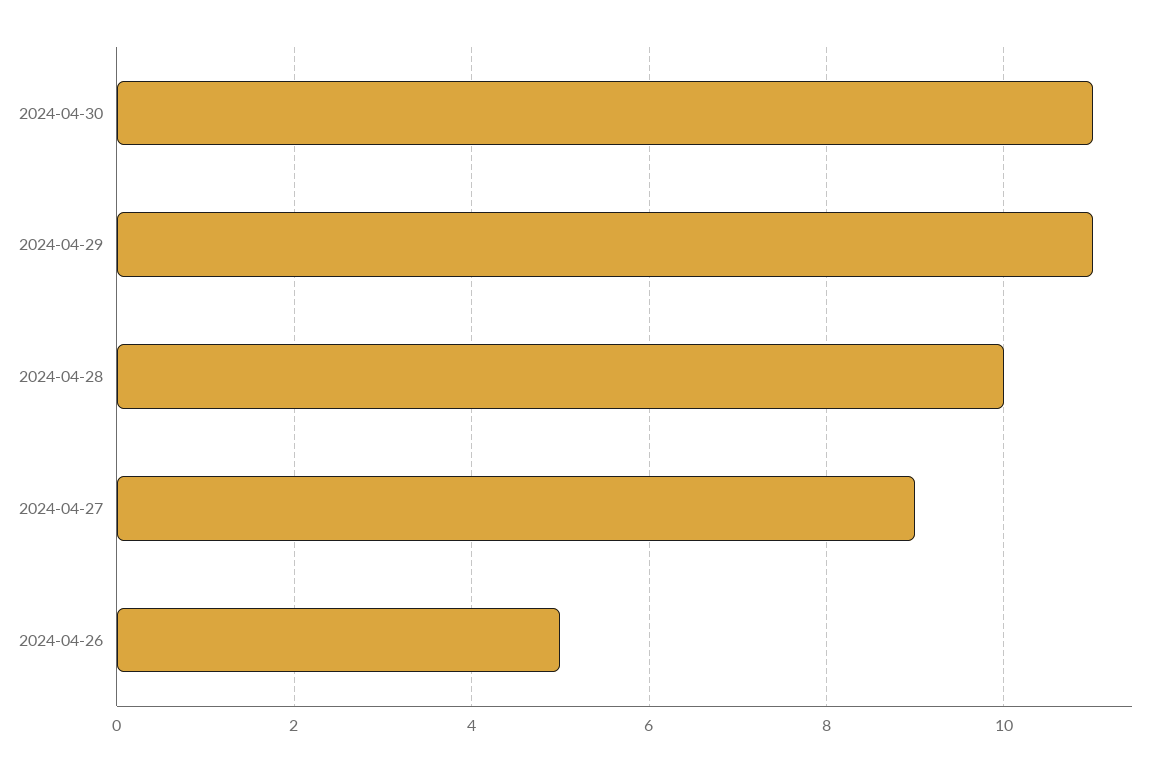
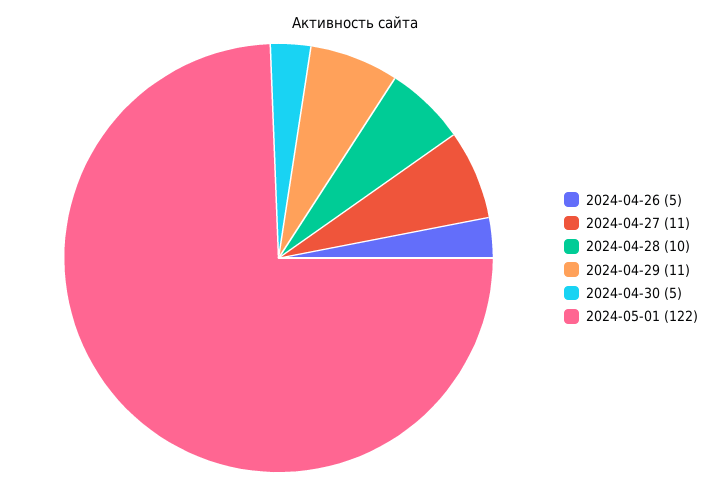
2024-04-30: 11 -> 5
2024-04-27: 9 -> 11
2024-05-01: none -> 122

